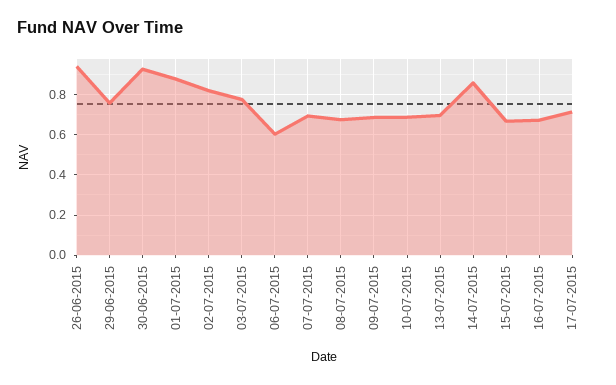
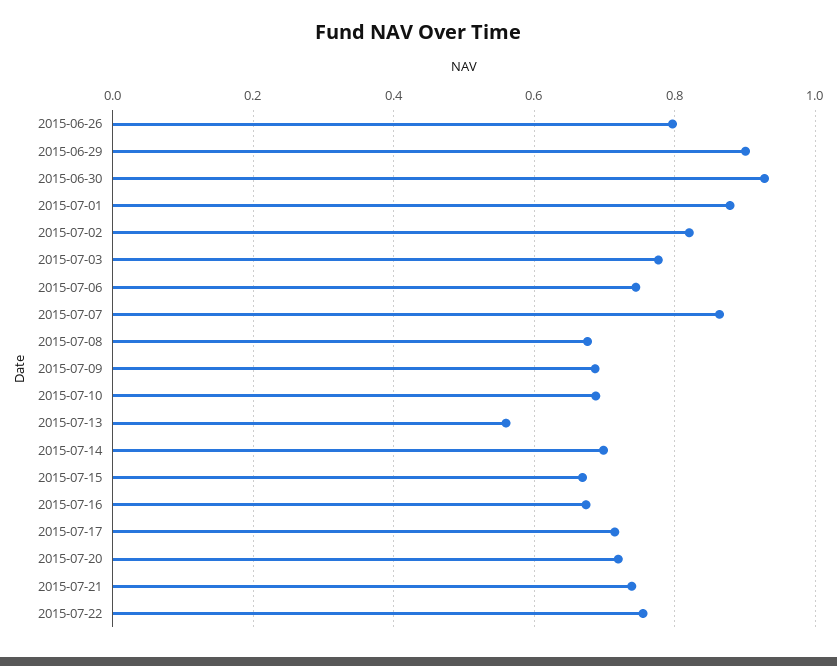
26-06-2015: 0.95 -> 0.8
29-06-2015: 0.75 -> 0.9
06-07-2015: 0.6 -> 0.74
07-07-2015: 0.7 -> 0.86
13-07-2015: 0.7 -> 0.56
14-07-2015: 0.85 -> 0.7
2015-07-20: none -> 0.72
2015-07-21: none -> 0.74
2015-07-22: none -> 0.76

